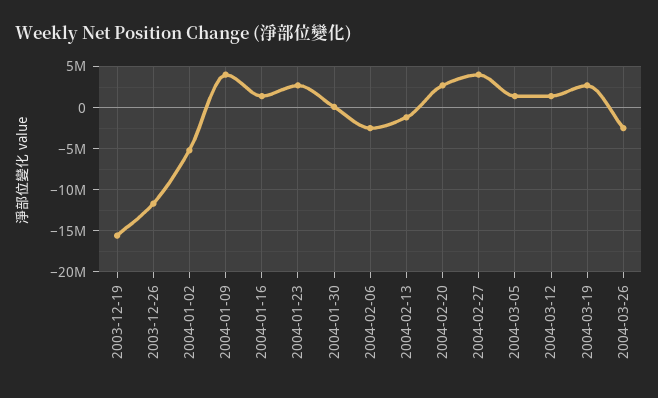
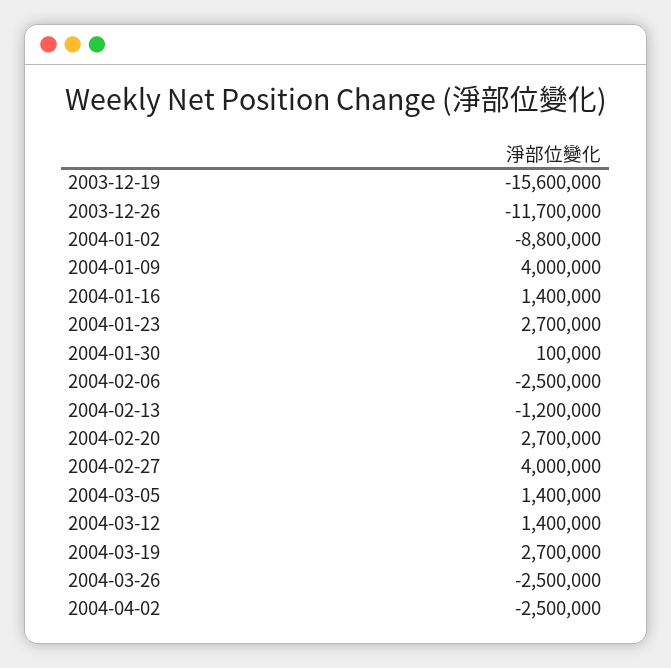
2004-01-02: -5000000 -> -8800000
2004-04-02: none -> -2500000

